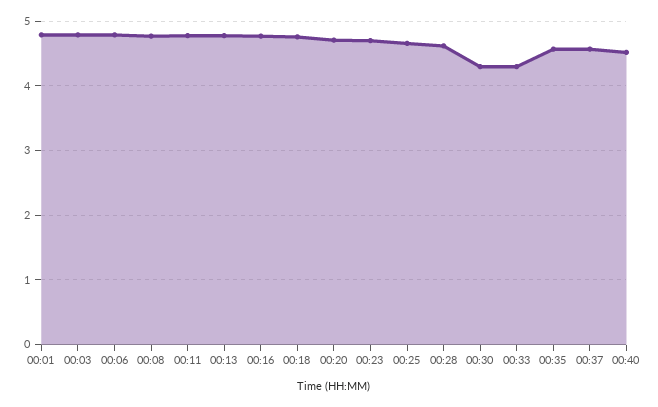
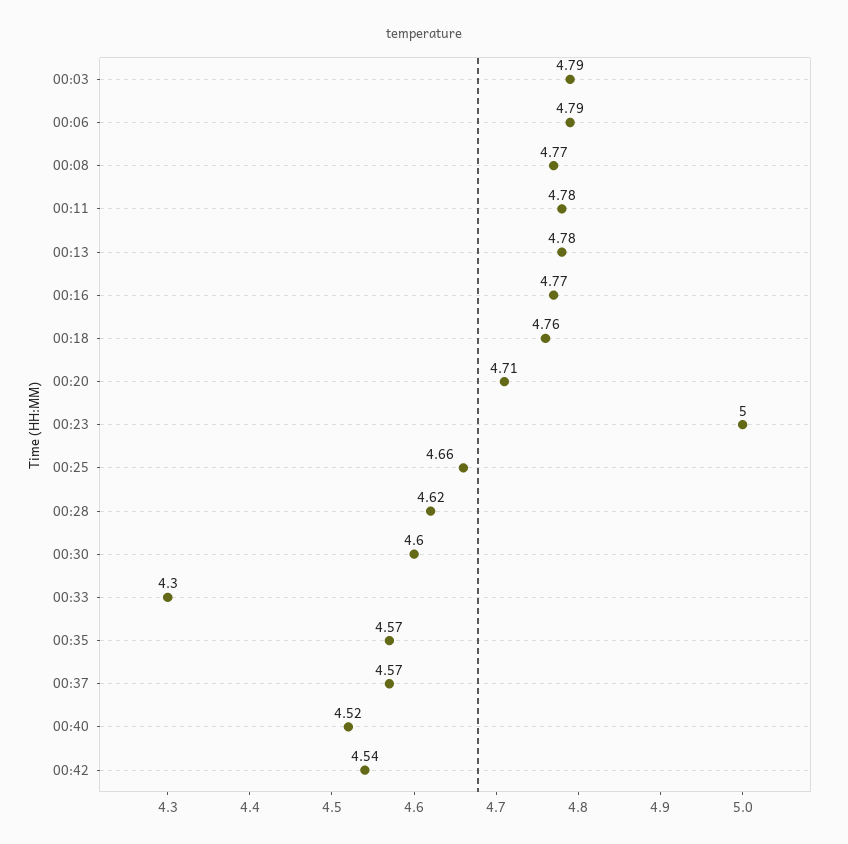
00:01: 4.8 -> none
00:23: 4.7 -> 5
00:30: 4.3 -> 4.6
00:42: none -> 4.54

